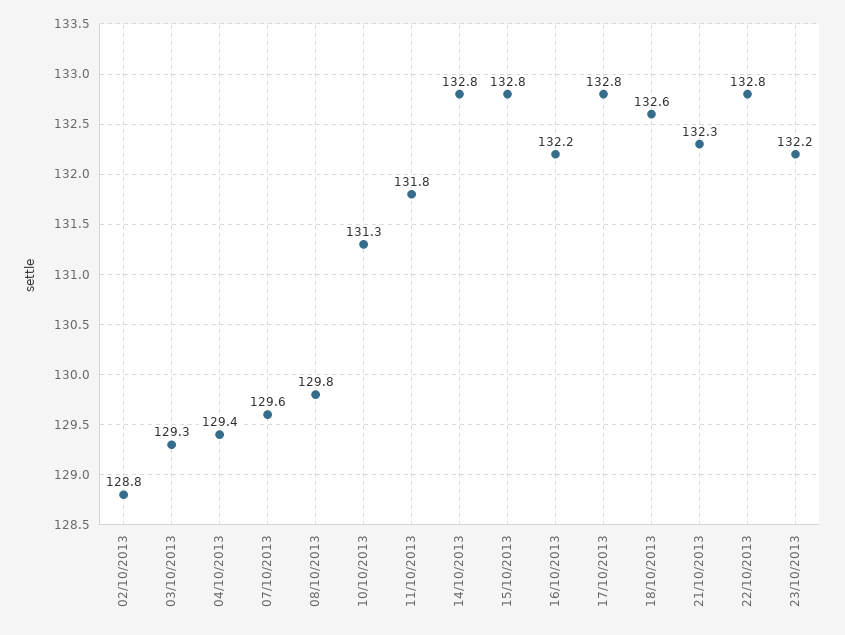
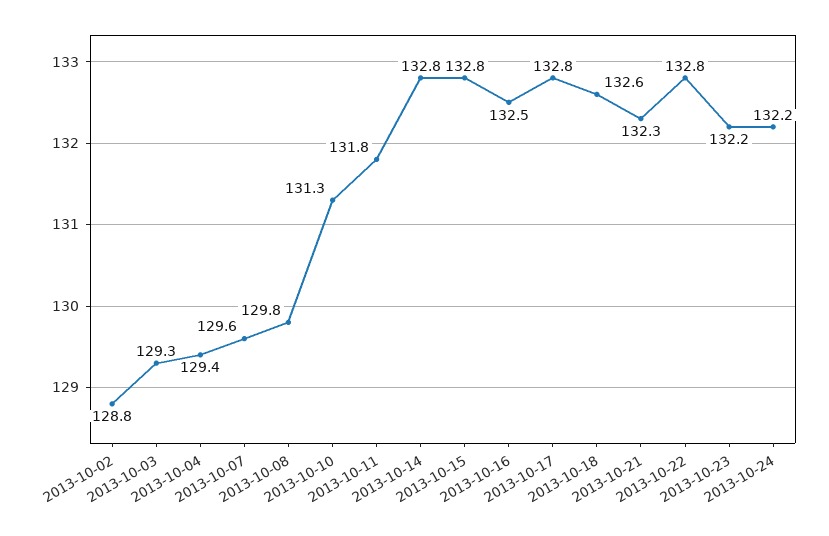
16/10/2013: 132.2 -> 132.5
2013-10-24: none -> 132.2

